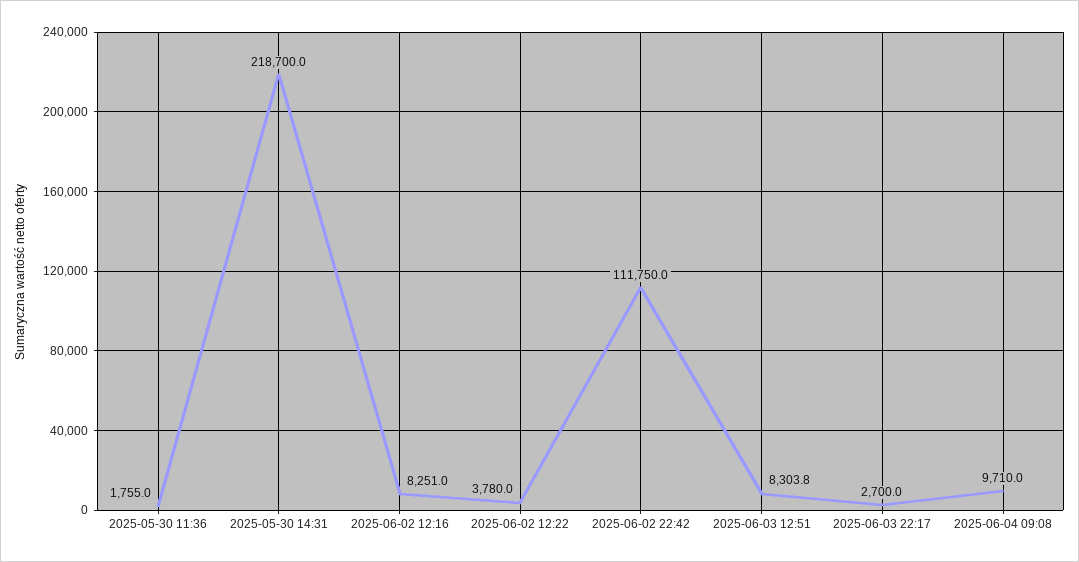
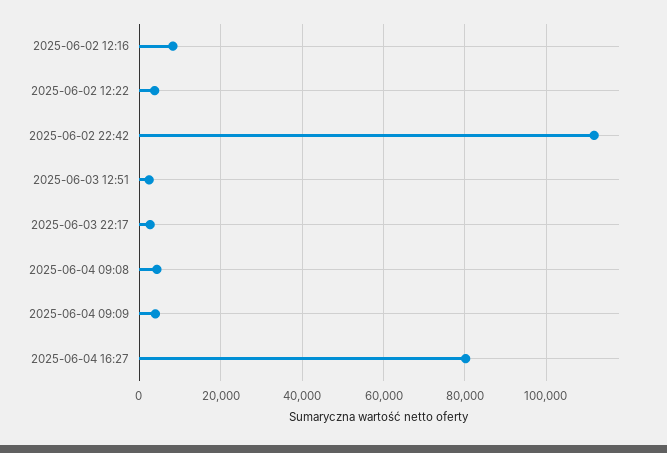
2025-05-30 11:36: 1755 -> none
2025-05-30 14:31: 218700 -> none
2025-06-03 12:51: 8303.8 -> 2000
2025-06-04 09:08: 9710 -> 4000
2025-06-04 09:09: none -> 4000
2025-06-04 16:27: none -> 80000

